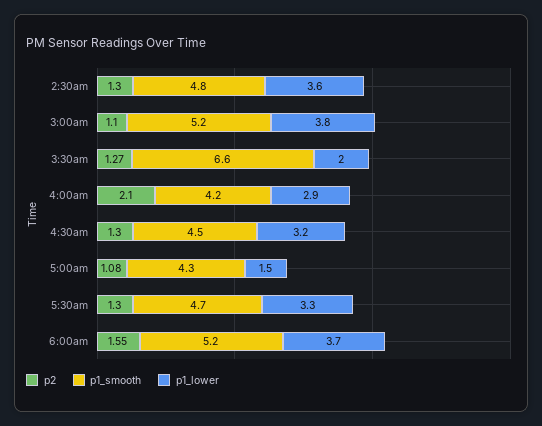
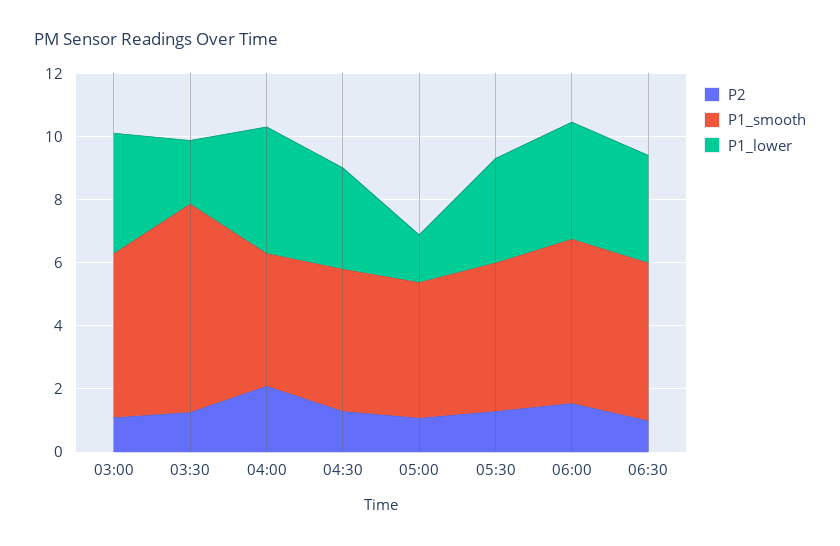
p2, 2:30am: 1.3 -> none
p1_smooth, 2:30am: 4.8 -> none
p1_lower, 2:30am: 3.6 -> none
p1_lower, 4:00am: 2.9 -> 4
p2, 06:30: none -> 1
p1_smooth, 06:30: none -> 5
p1_lower, 06:30: none -> 3.5

